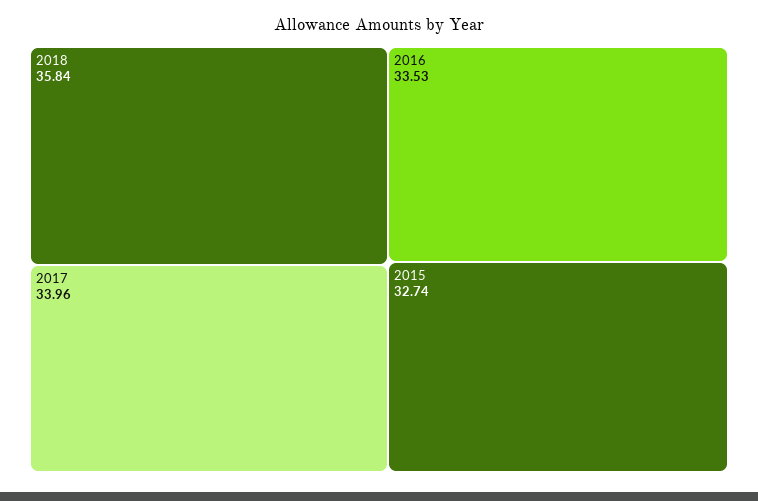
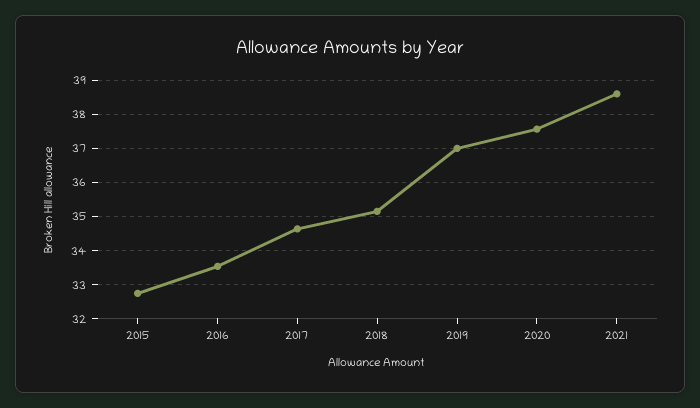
2018: 35.84 -> 35.2
2017: 33.96 -> 34.6
2019: none -> 37
2020: none -> 37.6
2021: none -> 38.6

